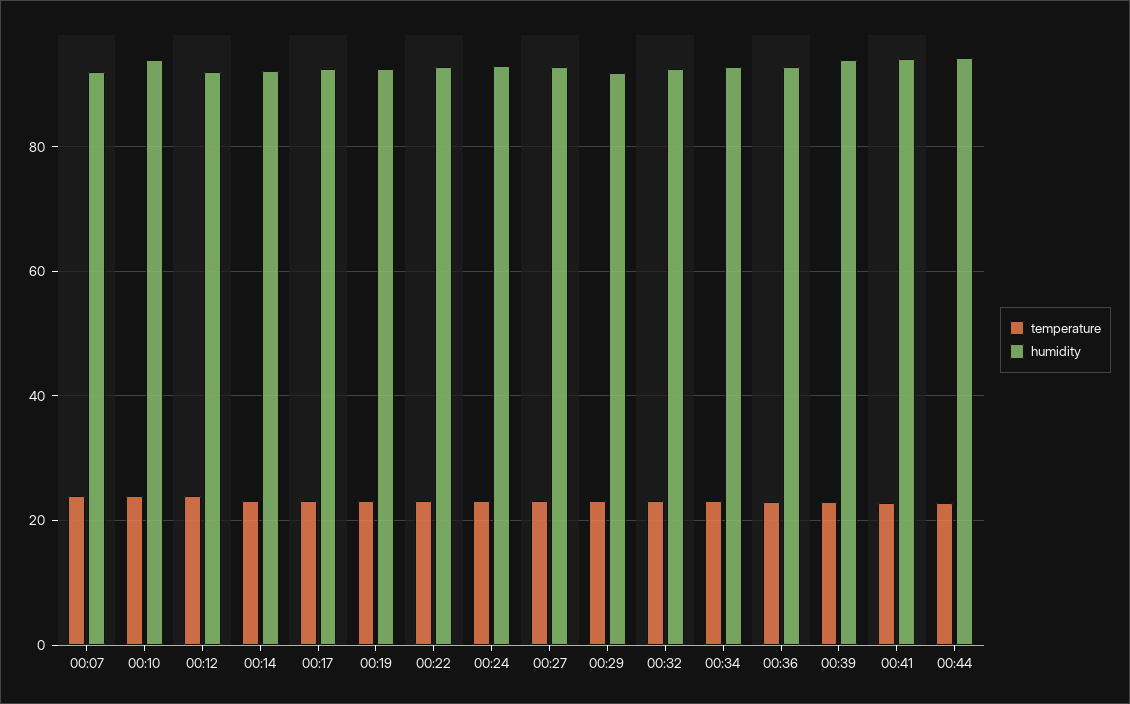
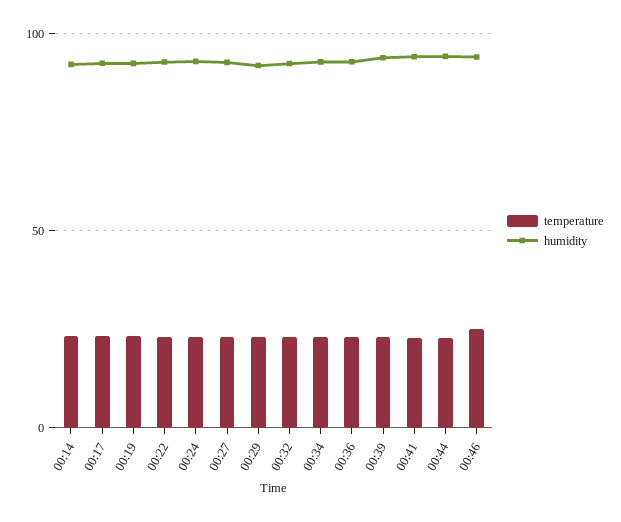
temperature, 00:07: 24 -> none
humidity, 00:07: 92 -> none
temperature, 00:10: 24 -> none
humidity, 00:10: 94 -> none
temperature, 00:12: 24 -> none
humidity, 00:12: 92 -> none
temperature, 00:46: none -> 25
humidity, 00:46: none -> 95

